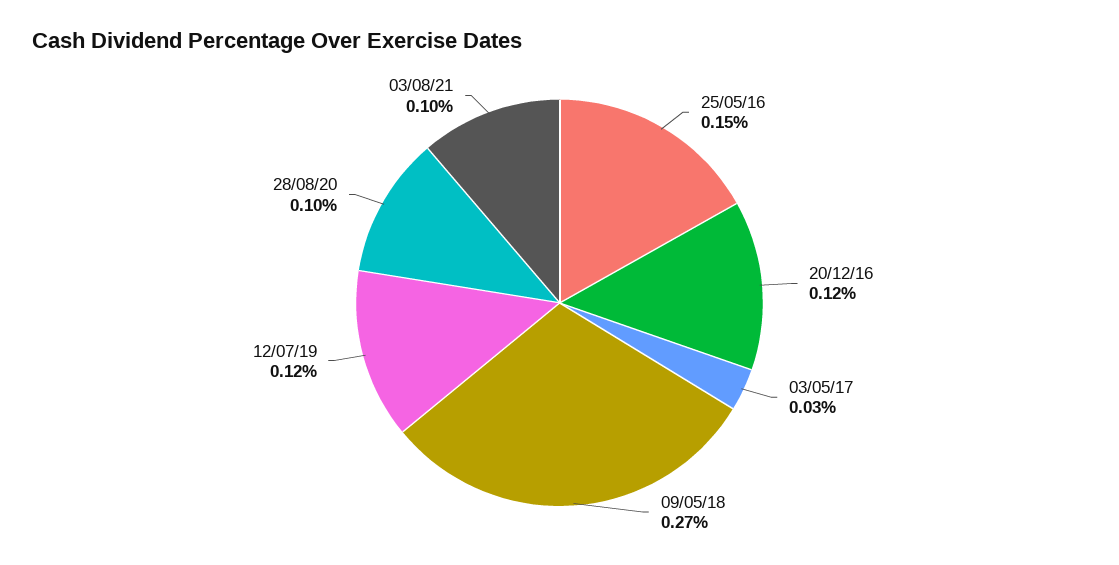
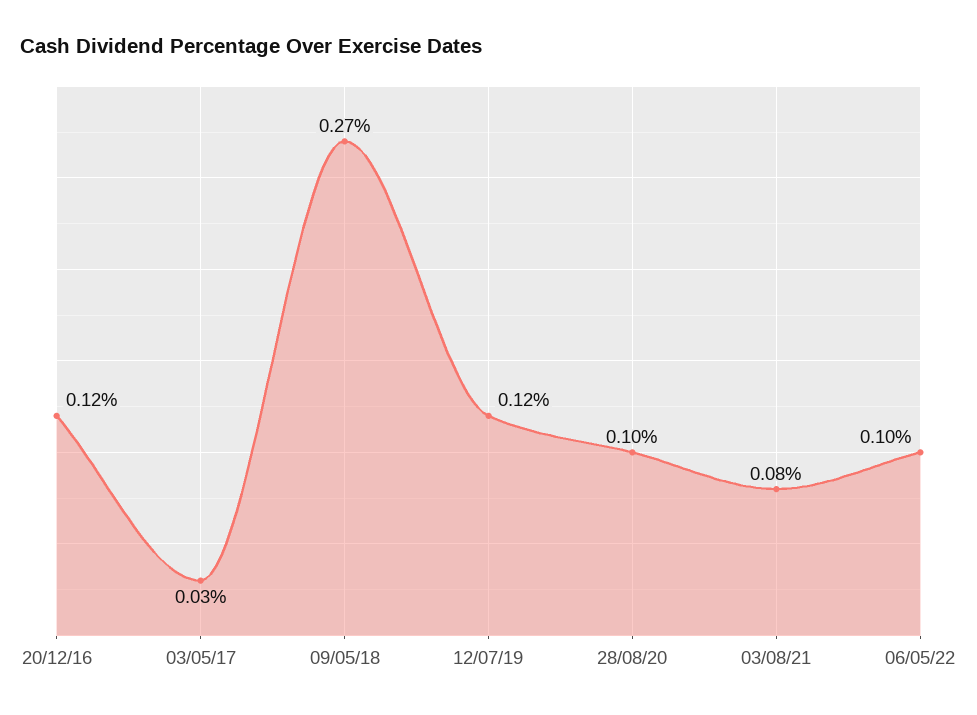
25/05/16: 0.15 -> none
03/08/21: 0.1 -> 0.08
06/05/22: none -> 0.1

